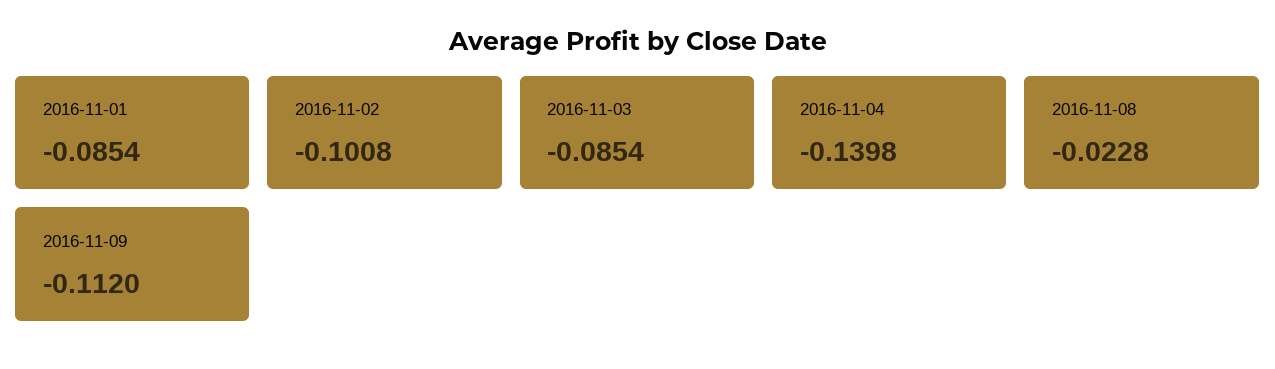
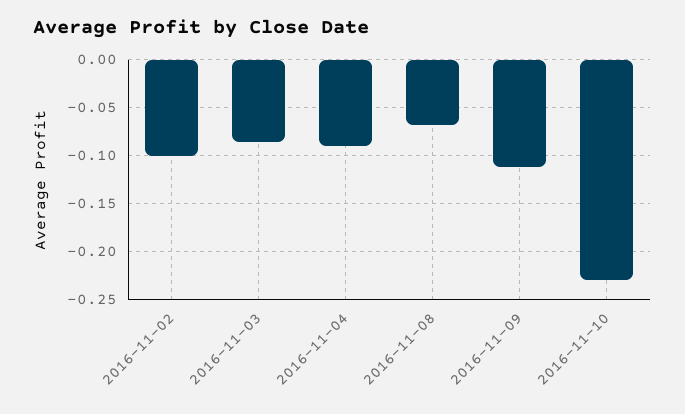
2016-11-01: -0.0854 -> none
2016-11-04: -0.1398 -> -0.09
2016-11-08: -0.0228 -> -0.07
2016-11-10: none -> -0.23

